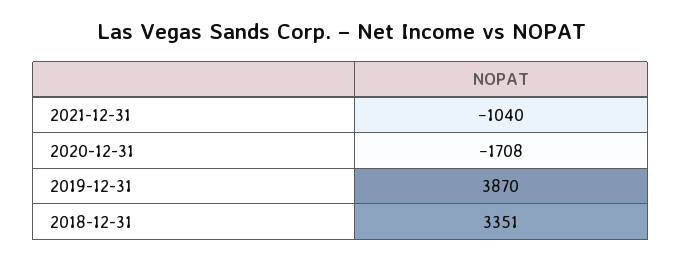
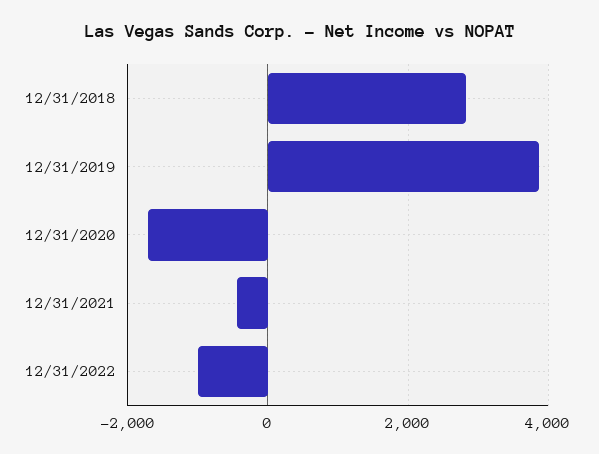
2021-12-31: -1040 -> -400
2018-12-31: 3351 -> 2800
12/31/2022: none -> -1000

